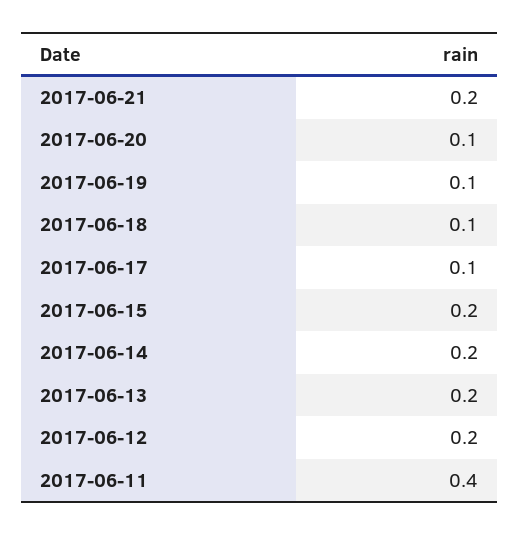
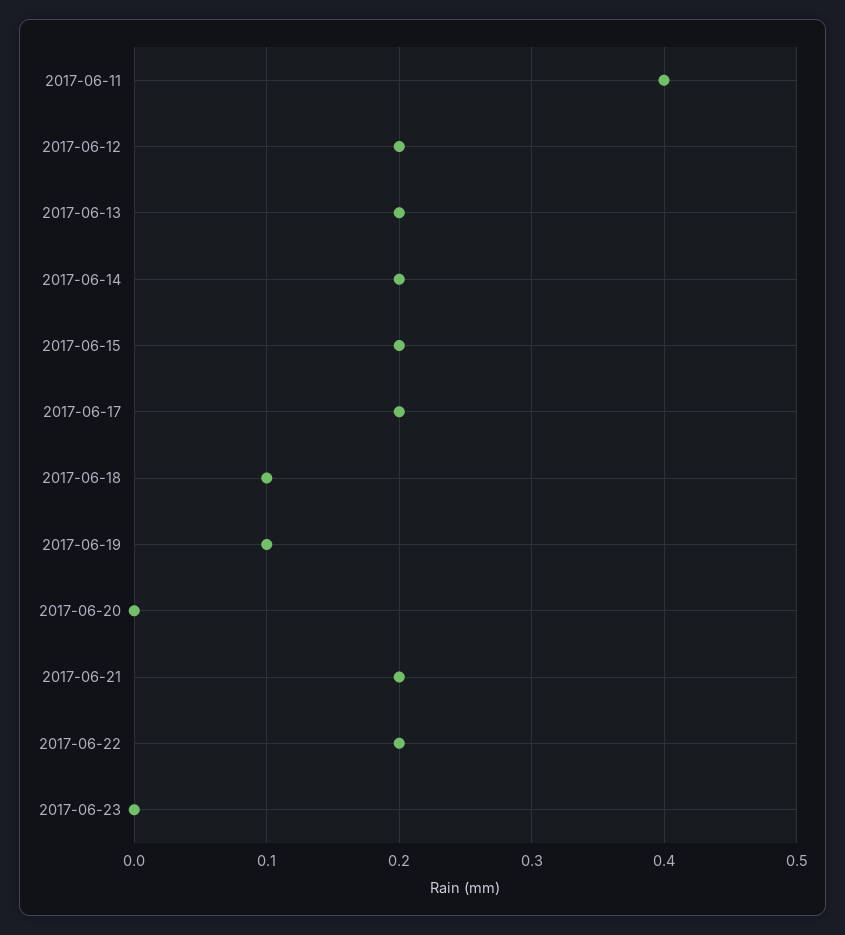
2017-06-20: 0.1 -> 0
2017-06-17: 0.1 -> 0.2
2017-06-22: none -> 0.2
2017-06-23: none -> 0

